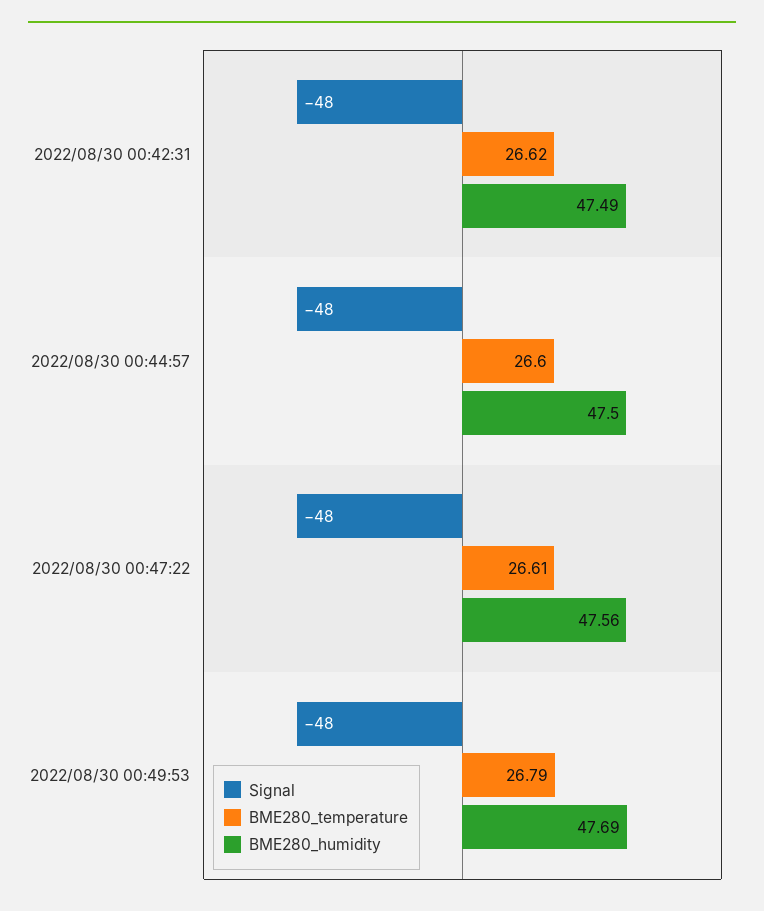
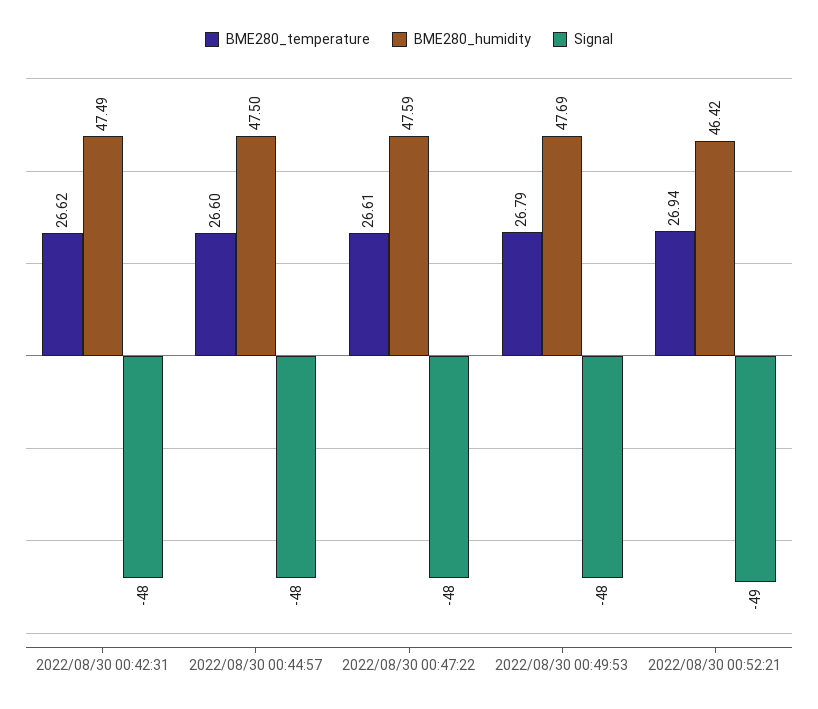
BME280_humidity, 2022/08/30 00:47:22: 47.56 -> 47.59
BME280_temperature, 2022/08/30 00:52:21: none -> 26.94
BME280_humidity, 2022/08/30 00:52:21: none -> 46.42
Signal, 2022/08/30 00:52:21: none -> -49

